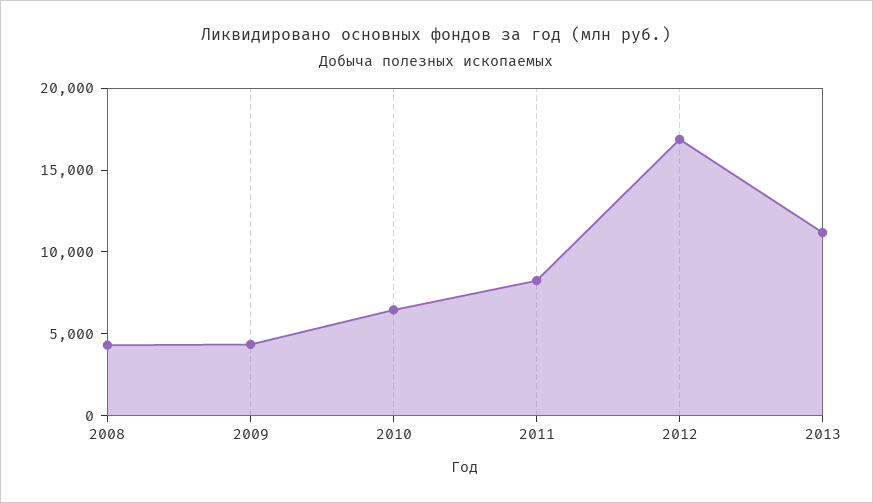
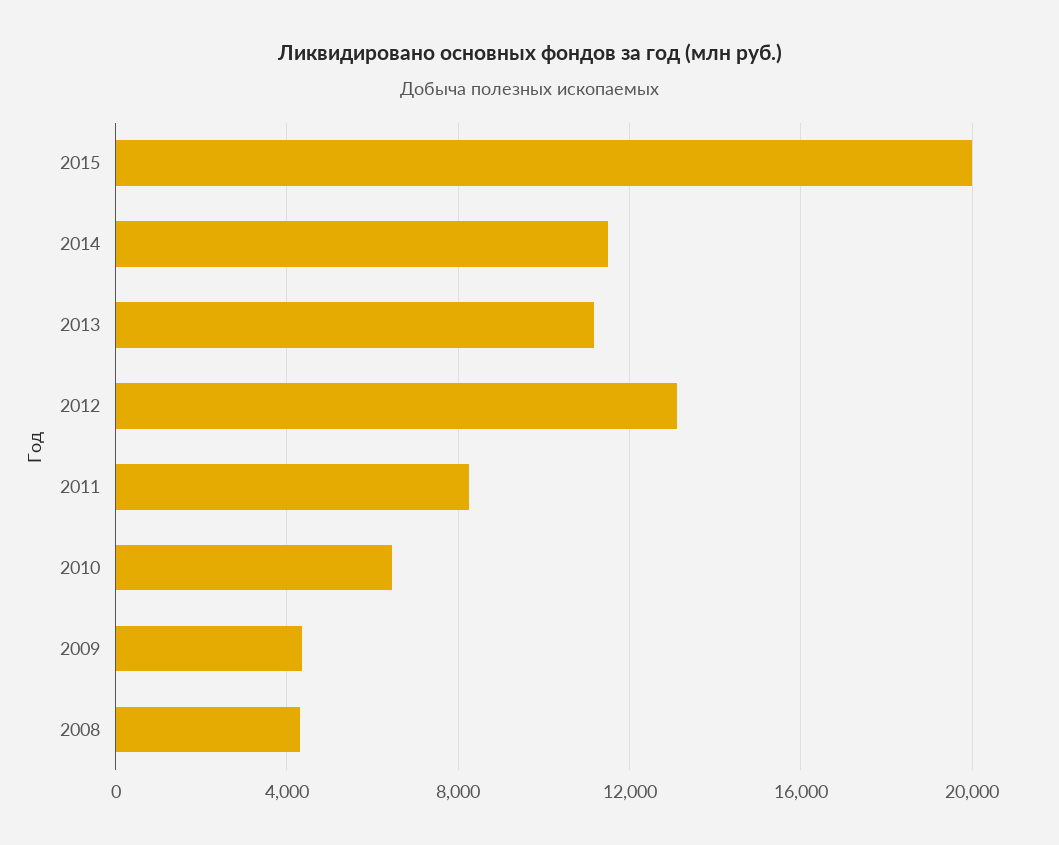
2012: 17000 -> 13000
2015: none -> 20000
2014: none -> 11500

